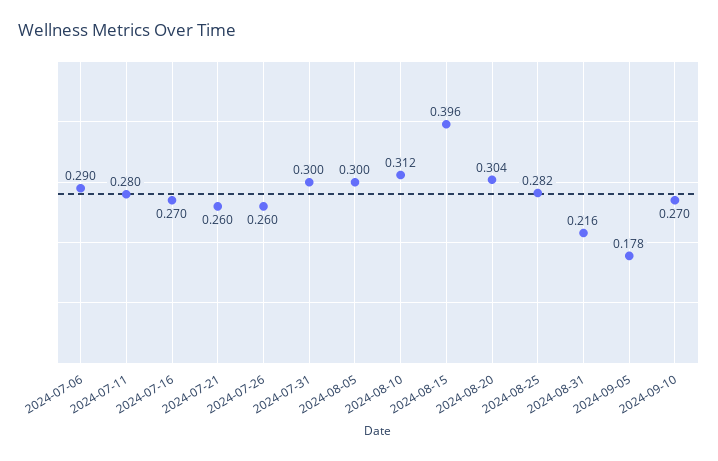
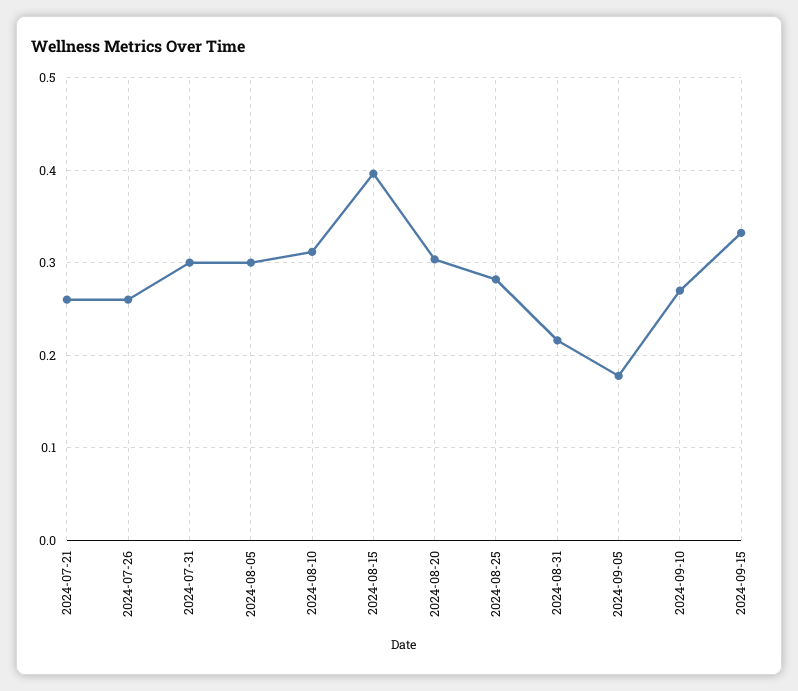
2024-07-06: 0.29 -> none
2024-07-11: 0.28 -> none
2024-07-16: 0.27 -> none
2024-09-15: none -> 0.33

